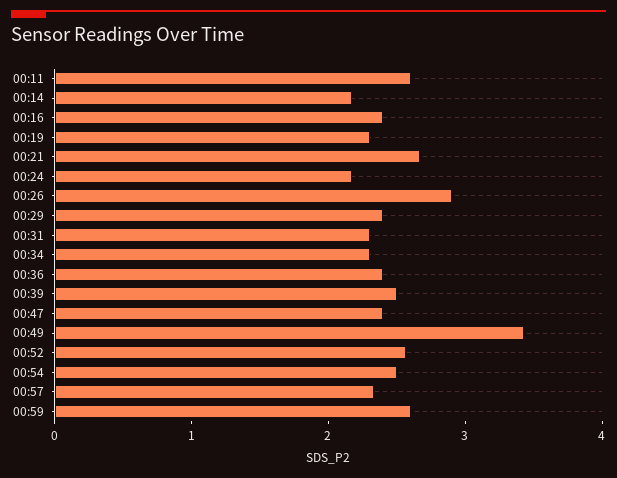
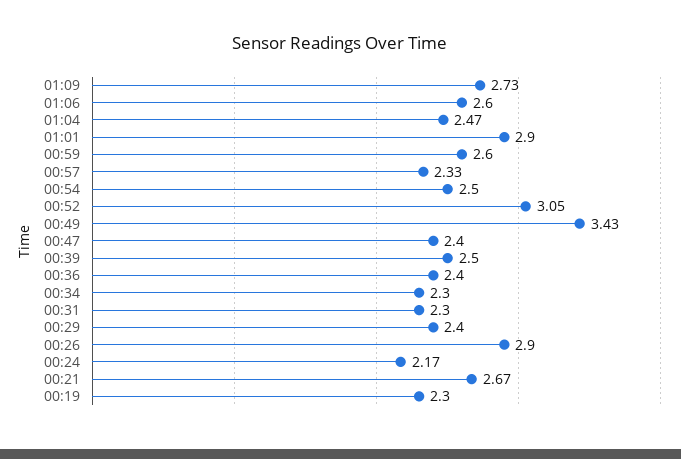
00:11: 2.6 -> none
00:14: 2.2 -> none
00:16: 2.4 -> none
00:52: 2.6 -> 3.05
01:09: none -> 2.73
01:06: none -> 2.6
01:04: none -> 2.47
01:01: none -> 2.9

